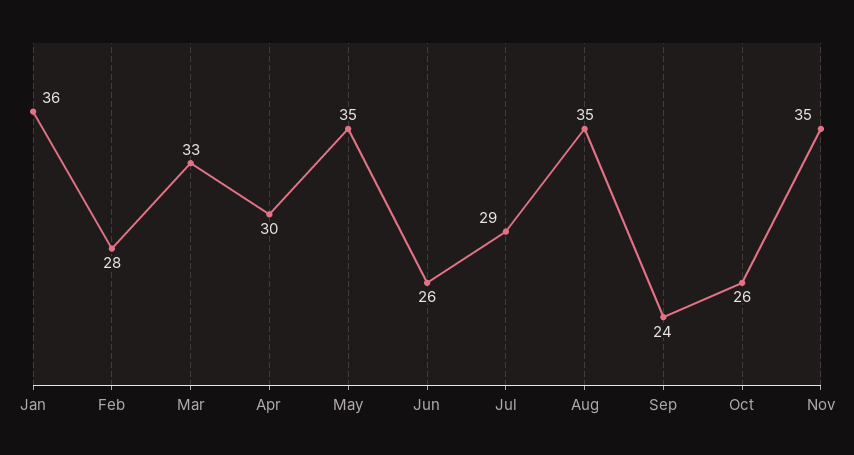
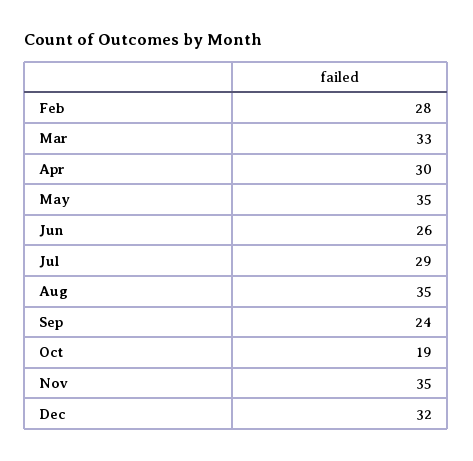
Jan: 36 -> none
Oct: 26 -> 19
Dec: none -> 32

